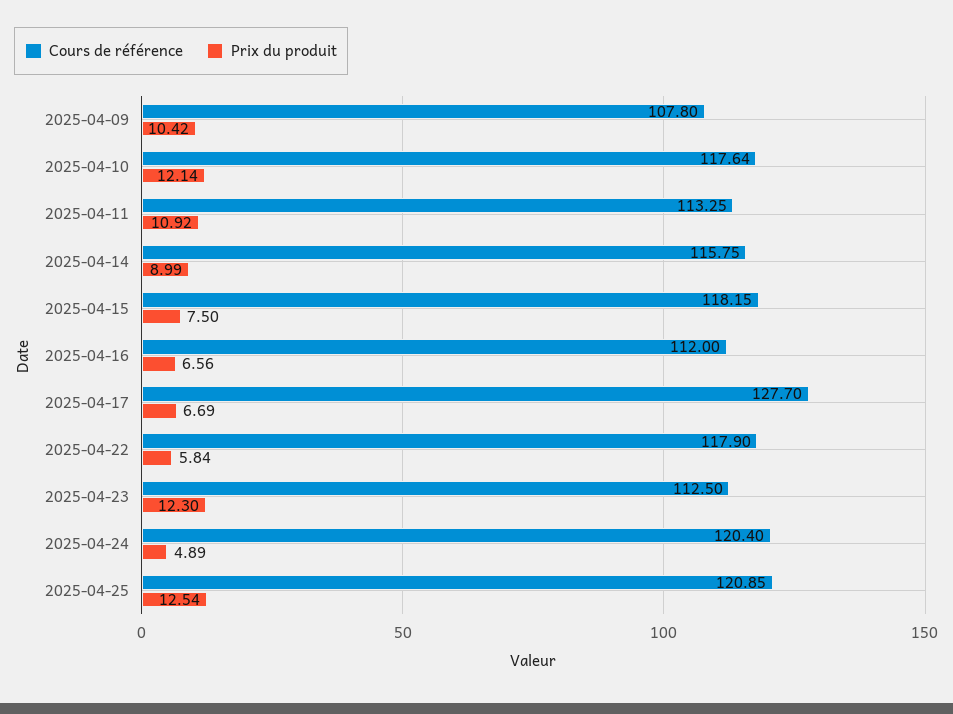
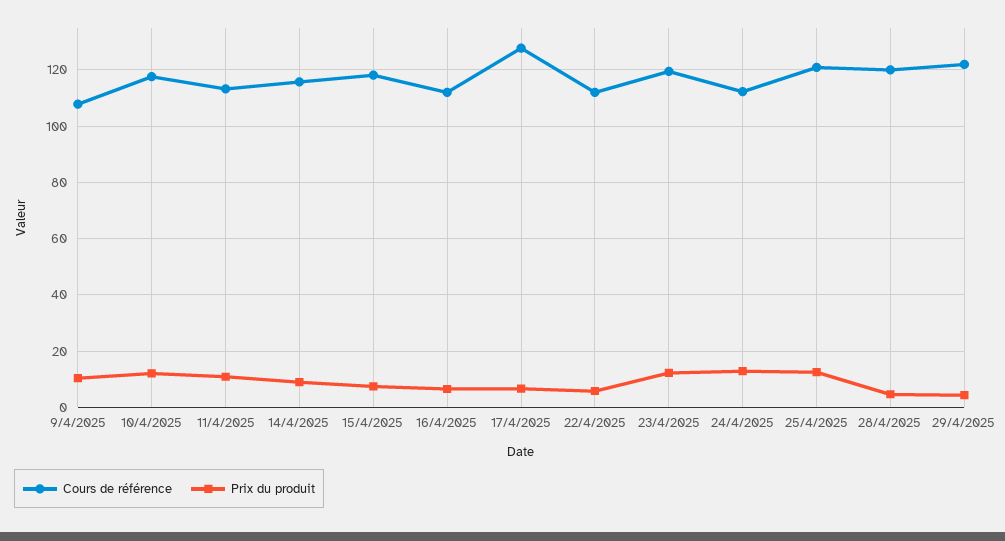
Cours de référence, 2025-04-22: 117.9 -> 112.5
Cours de référence, 2025-04-23: 112.5 -> 120
Cours de référence, 2025-04-24: 120.4 -> 112.5
Prix du produit, 2025-04-24: 4.89 -> 12.5
Cours de référence, 28/4/2025: none -> 120
Prix du produit, 28/4/2025: none -> 5
Cours de référence, 29/4/2025: none -> 122.5
Prix du produit, 29/4/2025: none -> 5

